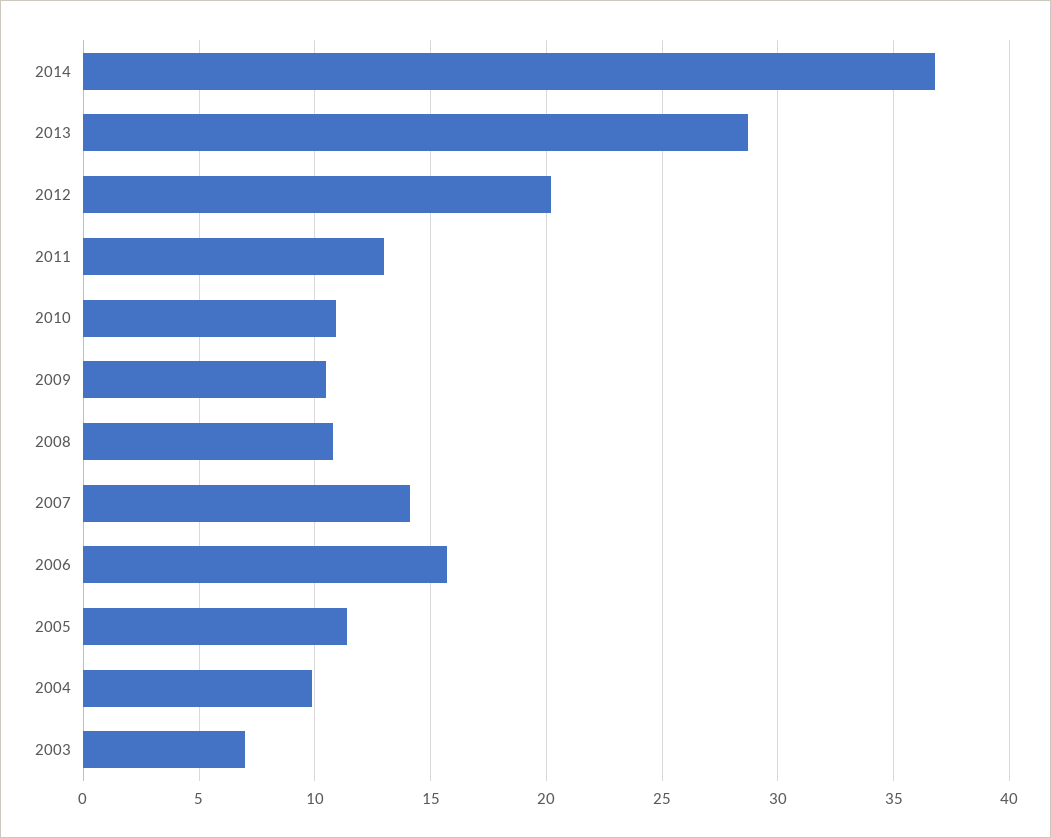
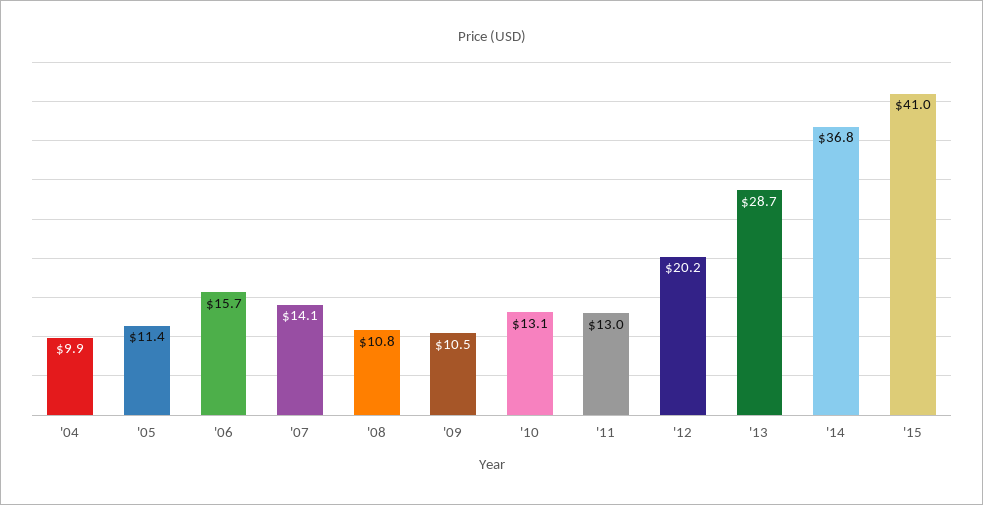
2010: 11 -> 13.1
2003: 7 -> none
'15: none -> 41

